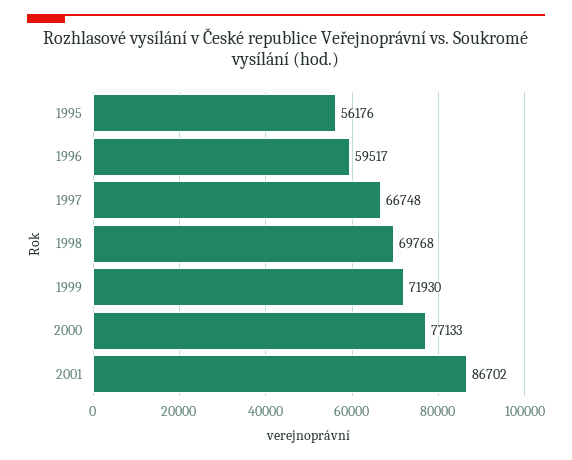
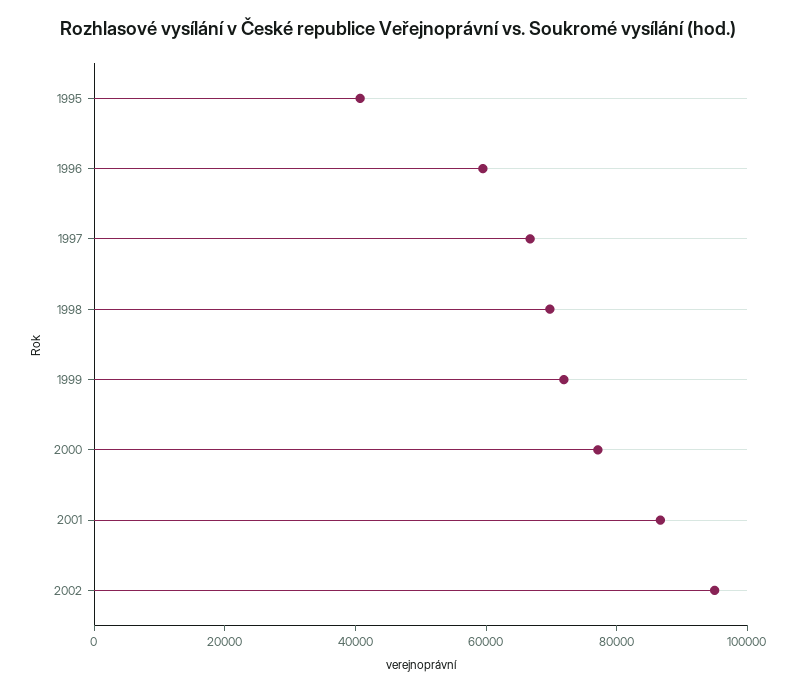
1995: 56176 -> 40000
2002: none -> 95000

